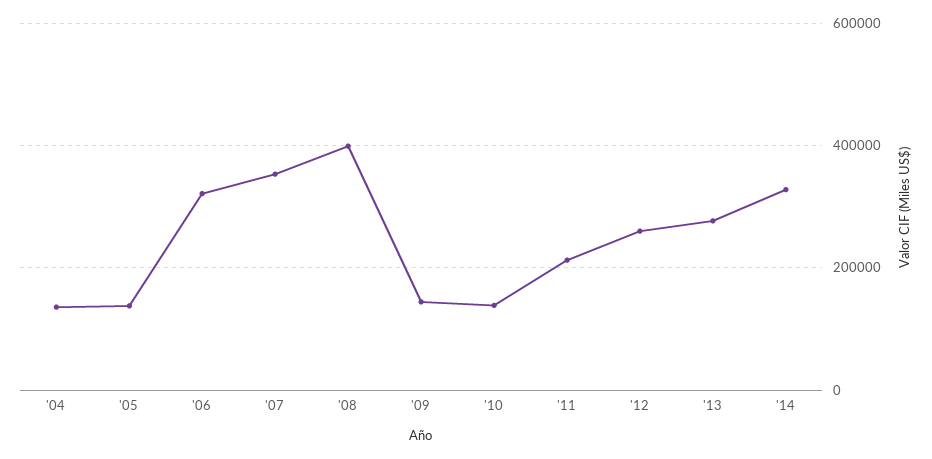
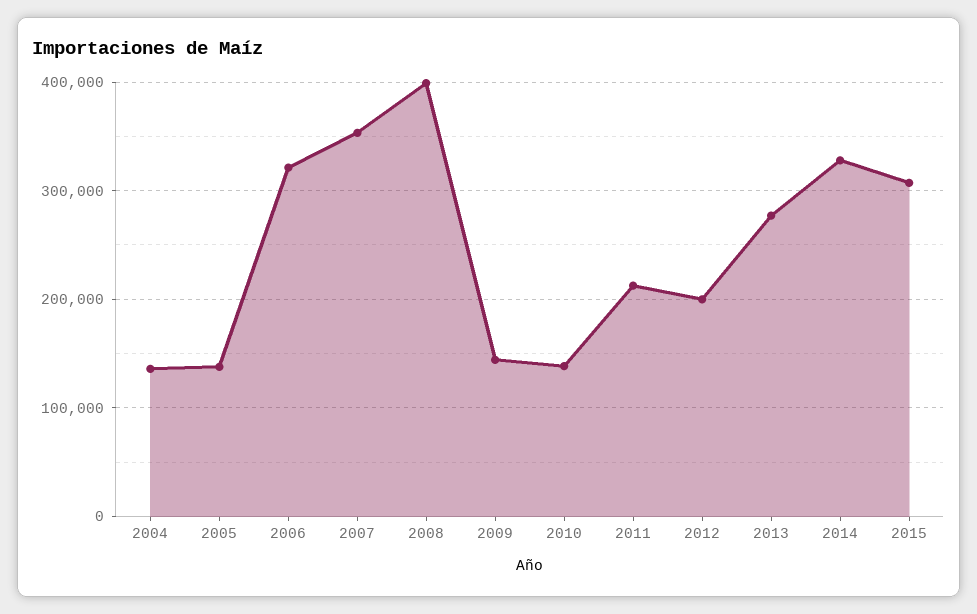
'12: 260000 -> 200000
2015: none -> 310000

